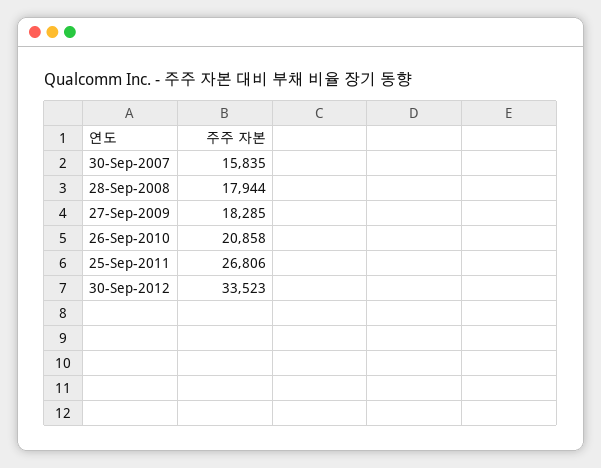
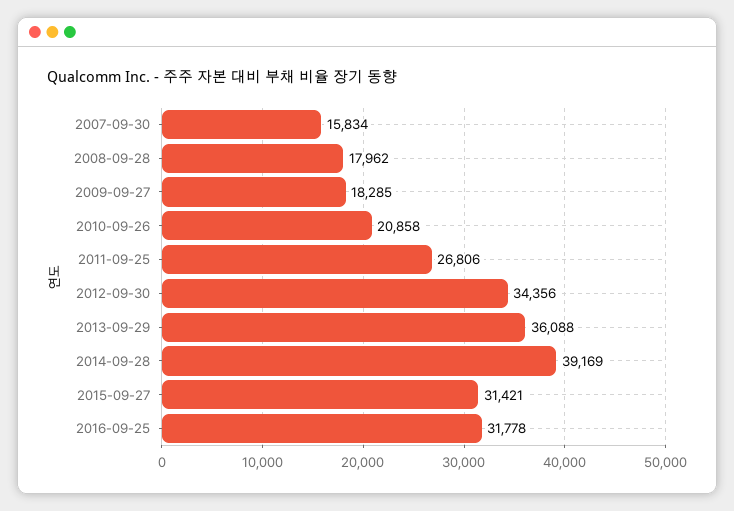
30-Sep-2007: 15835 -> 15834
28-Sep-2008: 17944 -> 17962
30-Sep-2012: 33523 -> 34356
2013-09-29: none -> 36088
2014-09-28: none -> 39169
2015-09-27: none -> 31421
2016-09-25: none -> 31778

